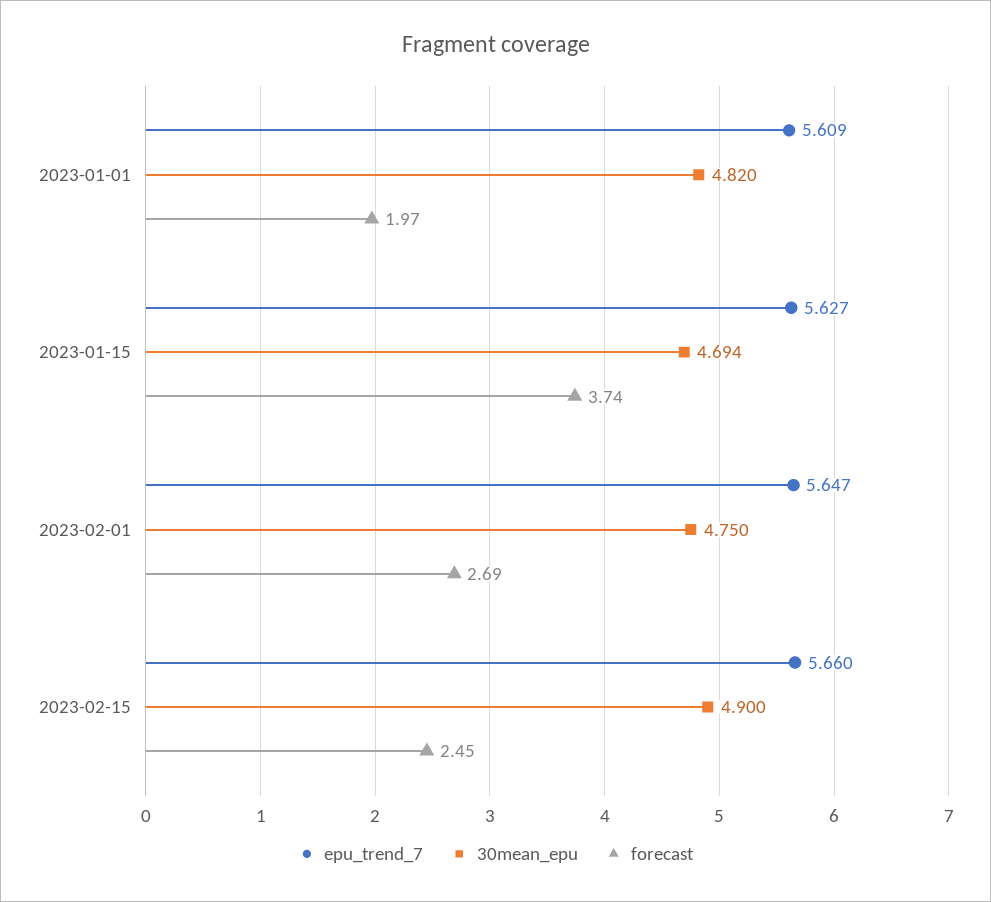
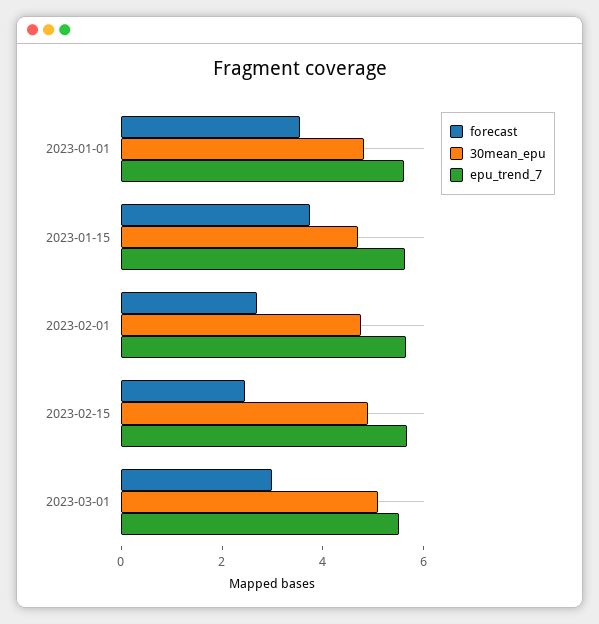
forecast, 2023-01-01: 1.97 -> 3.5
forecast, 2023-03-01: none -> 3
30mean_epu, 2023-03-01: none -> 5
epu_trend_7, 2023-03-01: none -> 5.5

